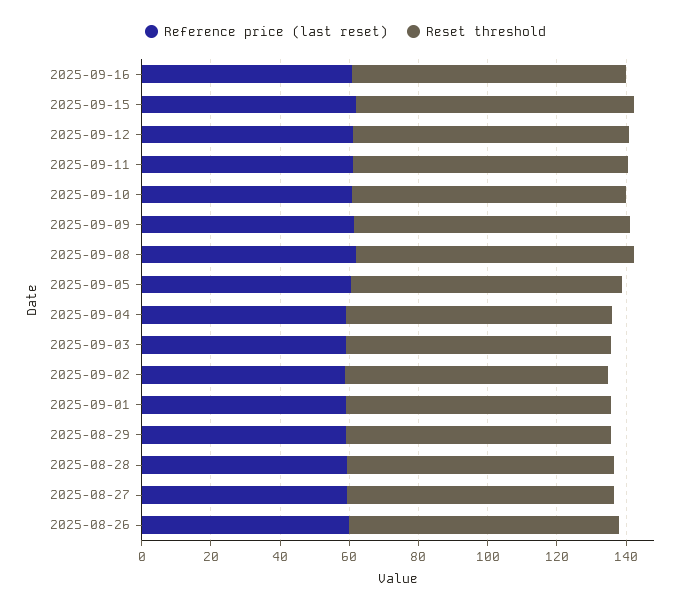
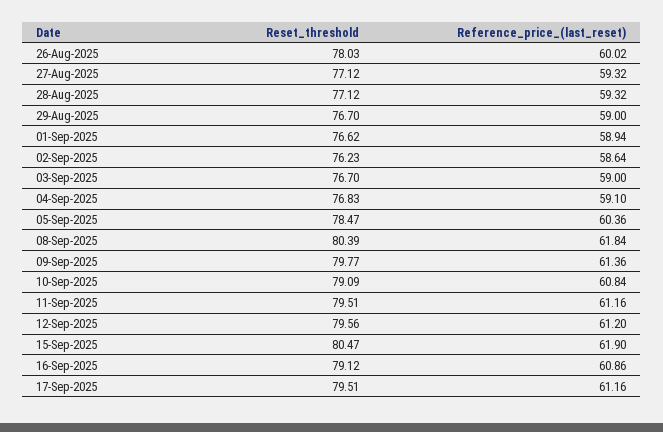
Reset threshold, 17-Sep-2025: none -> 79.51
Reference price (last reset), 17-Sep-2025: none -> 61.16

